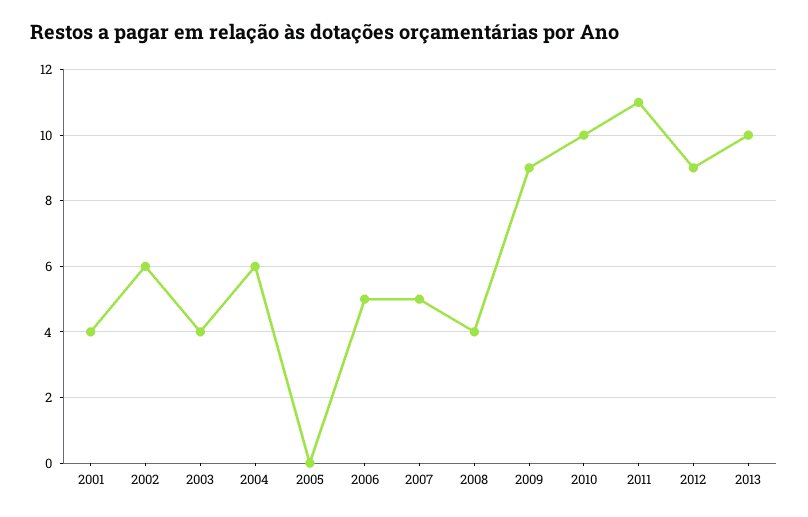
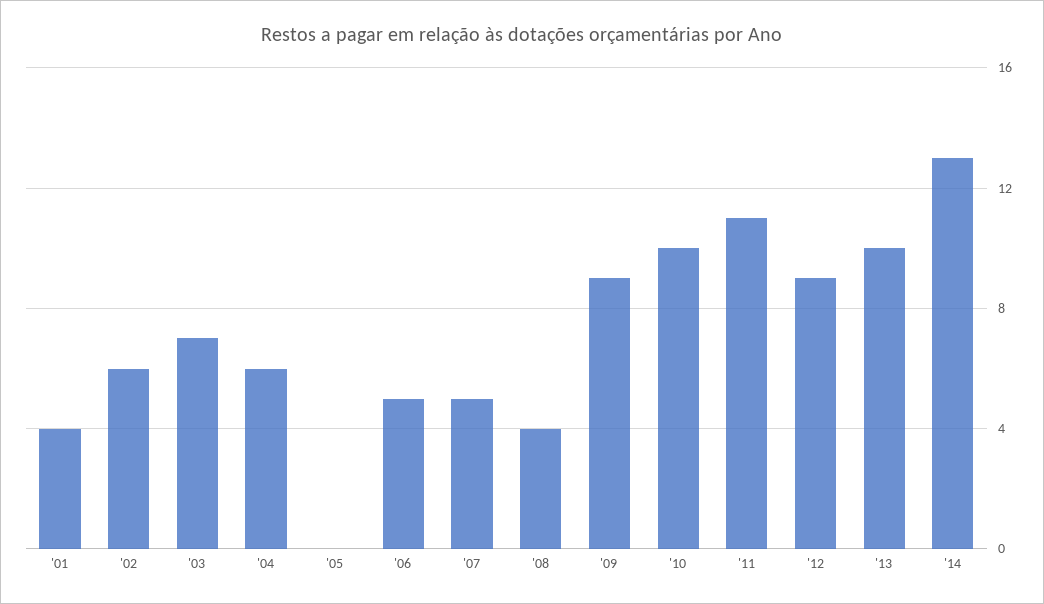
2003: 4 -> 7
'14: none -> 13

